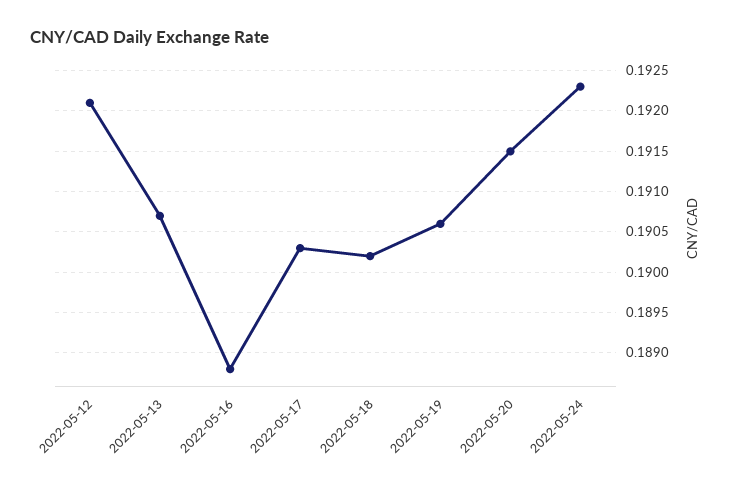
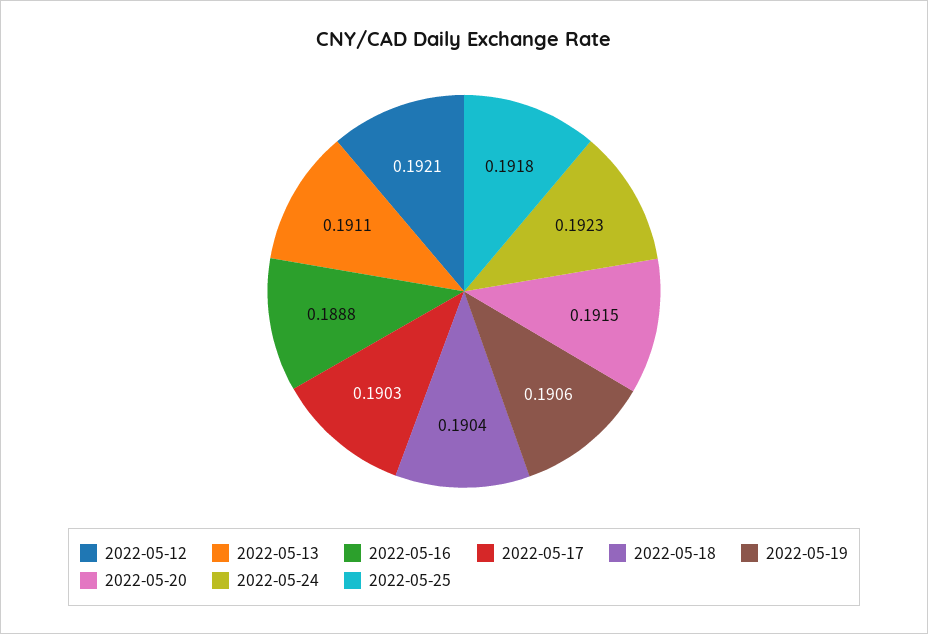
2022-05-13: 0.1907 -> 0.1911
2022-05-18: 0.1902 -> 0.1904
2022-05-25: none -> 0.1918

